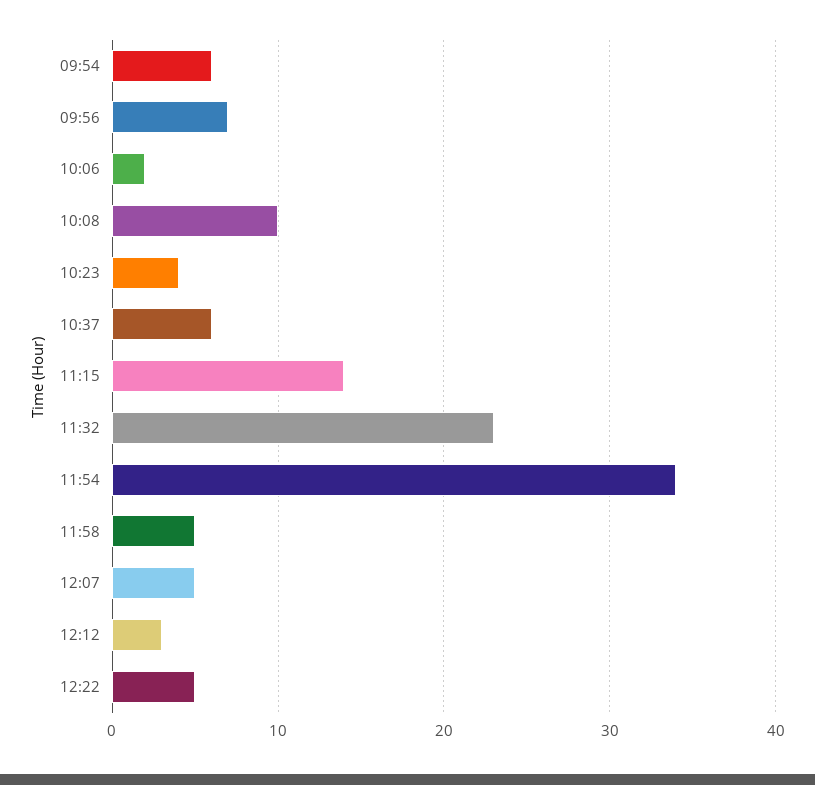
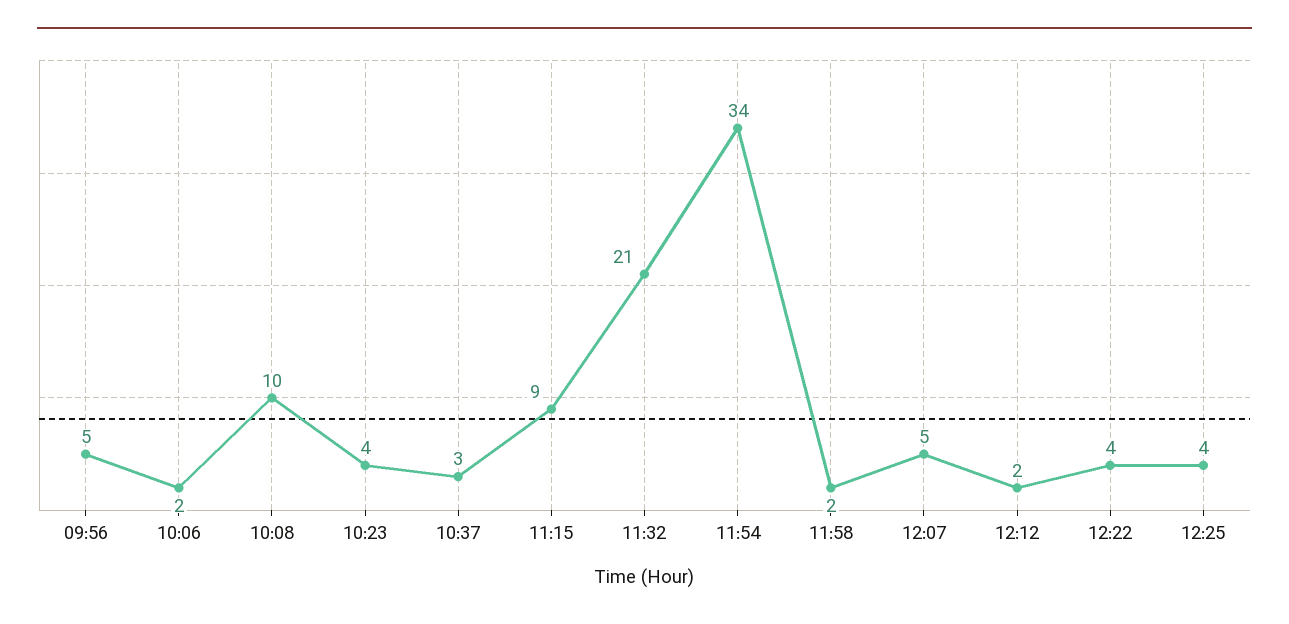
09:54: 6 -> none
09:56: 7 -> 5
10:37: 6 -> 3
11:15: 14 -> 9
11:32: 23 -> 21
11:58: 5 -> 2
12:12: 3 -> 2
12:22: 5 -> 4
12:25: none -> 4

